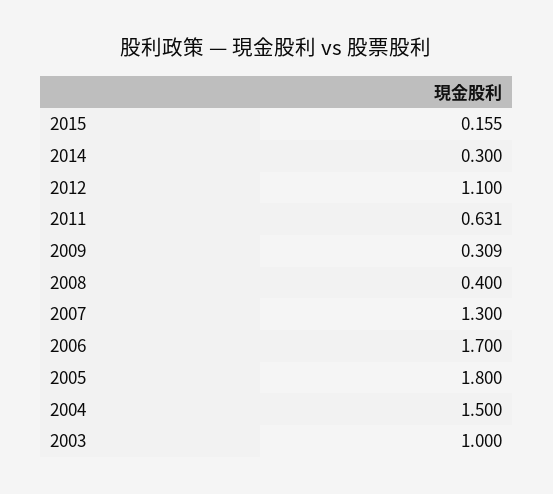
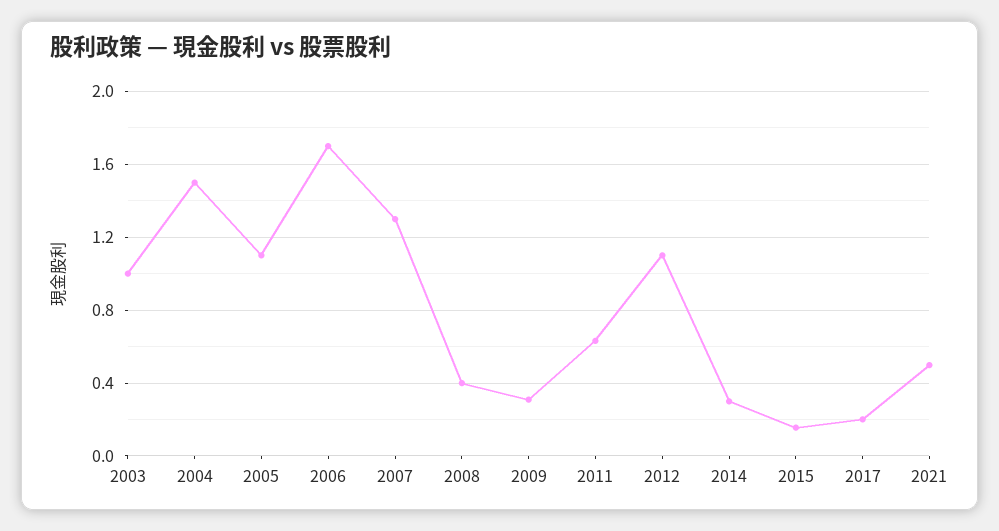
2005: 1.8 -> 1.1
2017: none -> 0.2
2021: none -> 0.5

